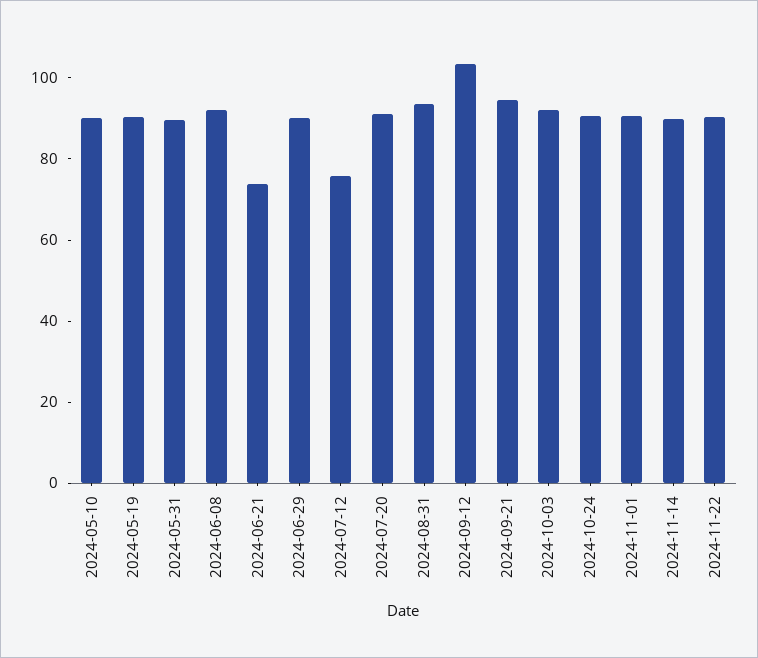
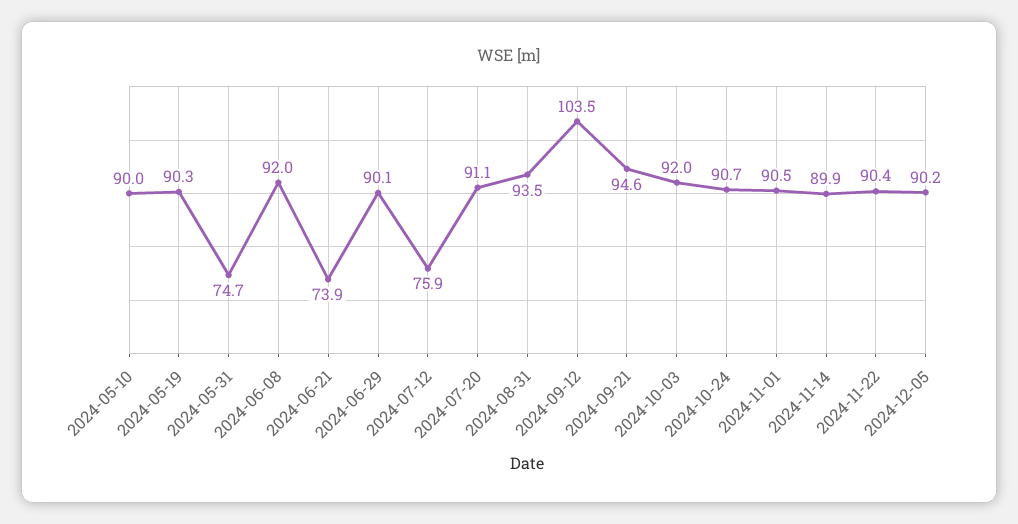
2024-05-31: 90 -> 74.7
2024-12-05: none -> 90.2

